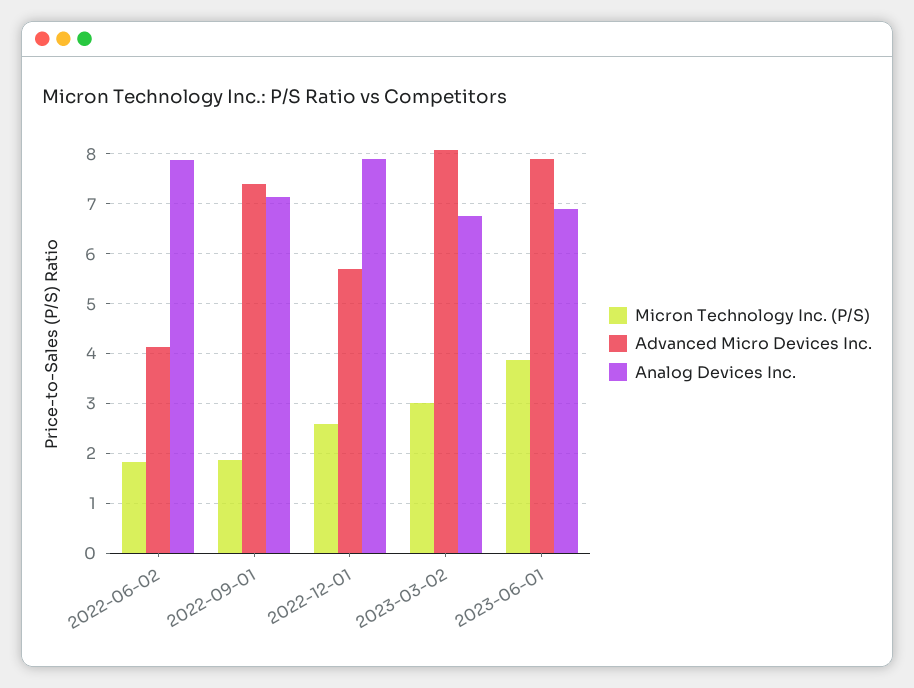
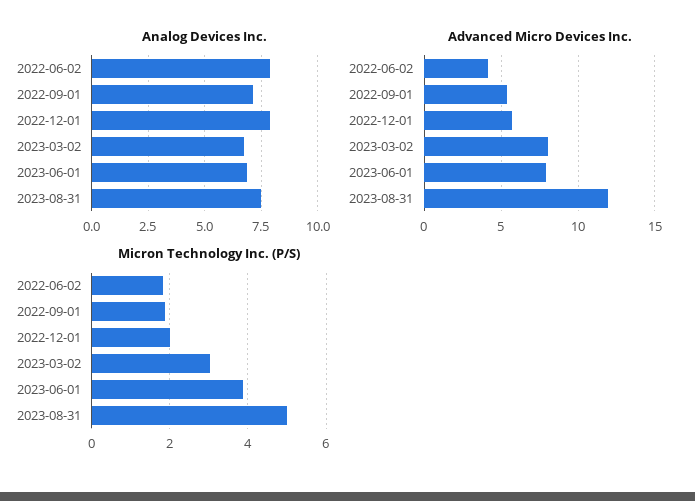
Advanced Micro Devices Inc., 2022-09-01: 7.4 -> 5.5
Micron Technology Inc. (P/S), 2022-12-01: 2.6 -> 2
Analog Devices Inc., 2023-08-31: none -> 7.5
Advanced Micro Devices Inc., 2023-08-31: none -> 12
Micron Technology Inc. (P/S), 2023-08-31: none -> 5

